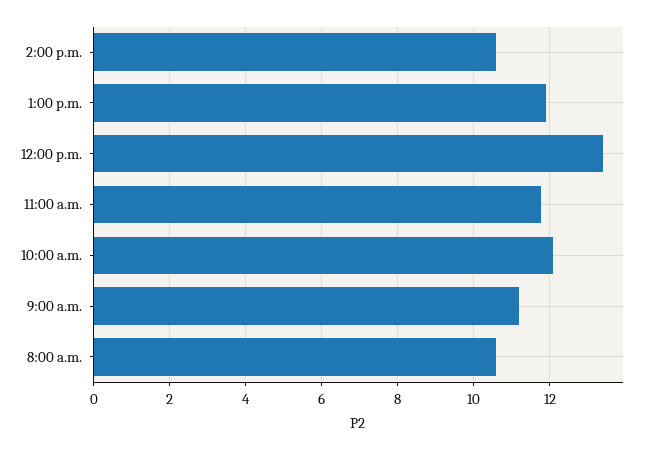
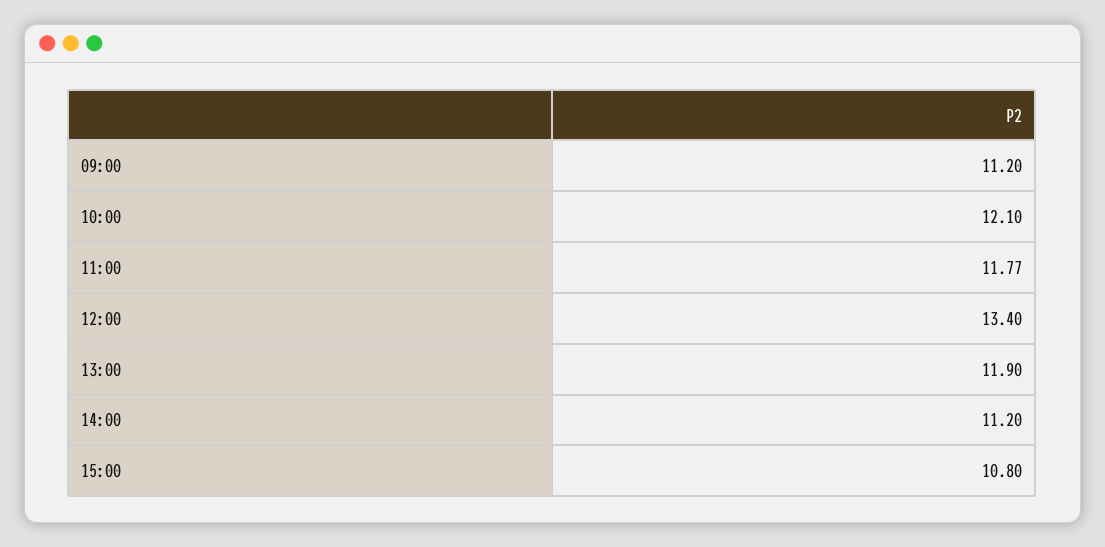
2:00 p.m.: 10.6 -> 11.2
8:00 a.m.: 10.6 -> none
15:00: none -> 10.8

